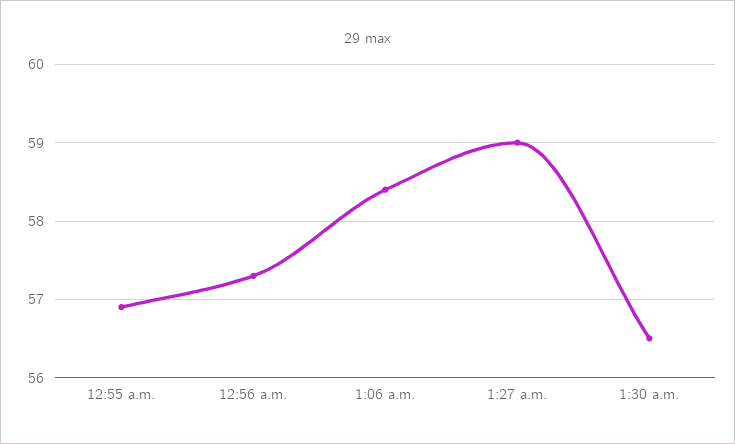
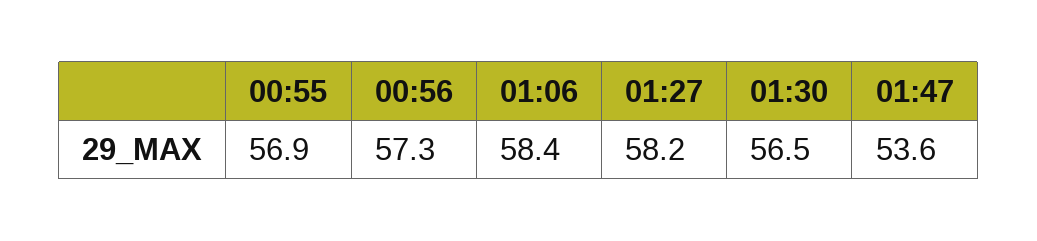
1:27 a.m.: 59 -> 58.2
01:47: none -> 53.6

